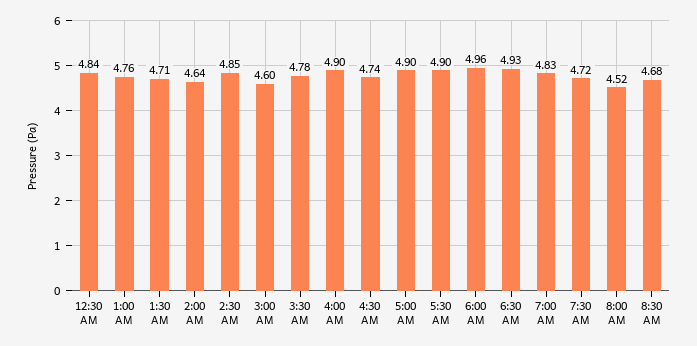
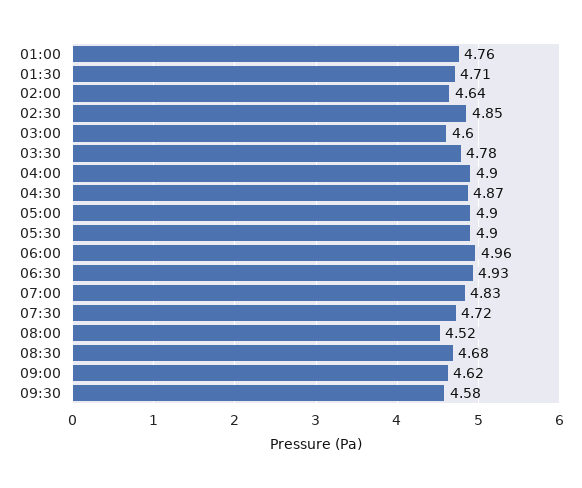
12:30 AM: 4.84 -> none
4:30 AM: 4.74 -> 4.87
09:00: none -> 4.62
09:30: none -> 4.58

